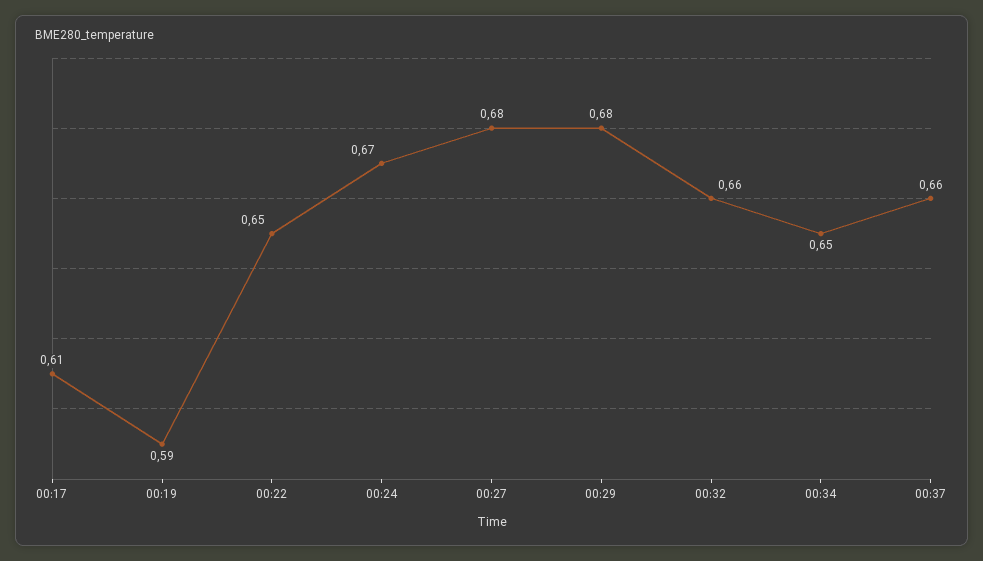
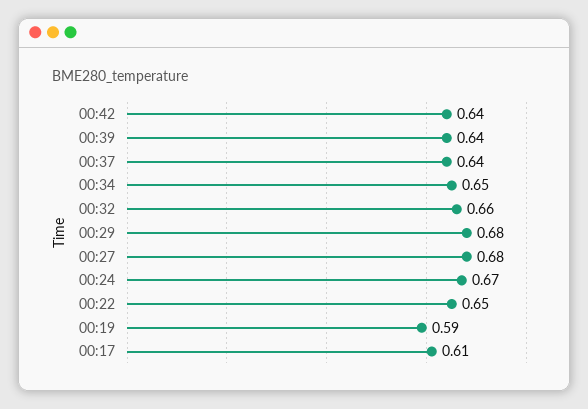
00:37: 0.66 -> 0.64
00:42: none -> 0.64
00:39: none -> 0.64

